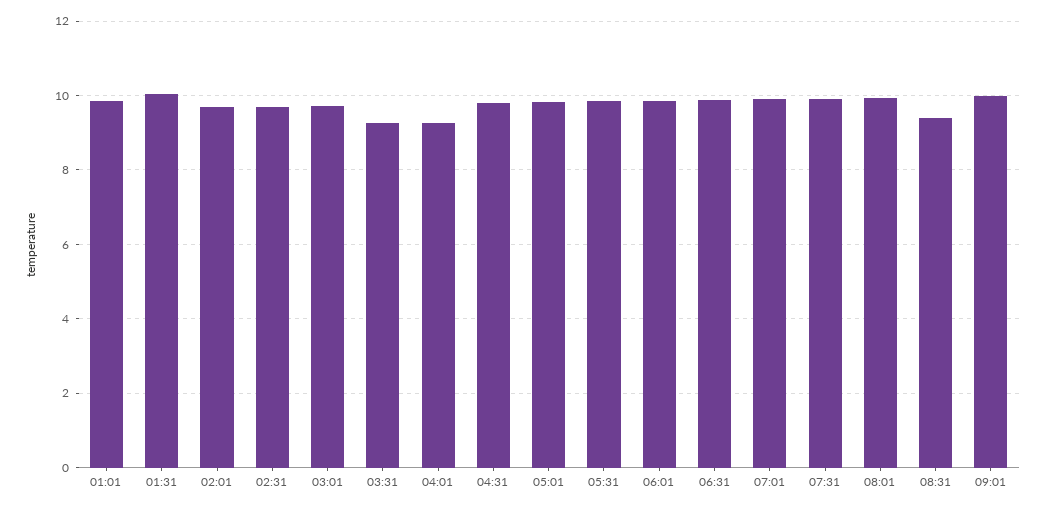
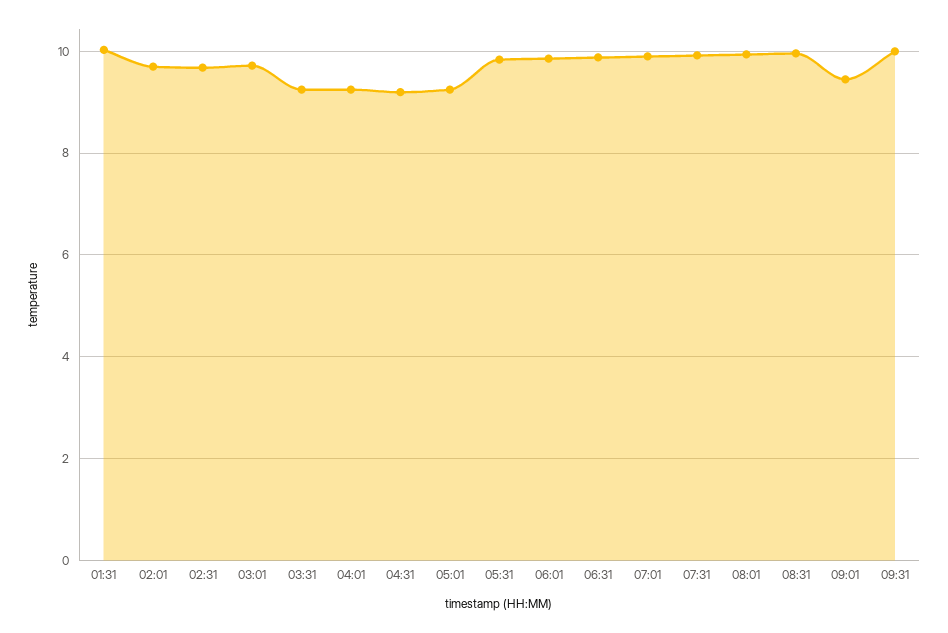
01:01: 9.8 -> none
04:31: 9.8 -> 9.2
05:01: 9.8 -> 9.2
08:31: 9.4 -> 10
09:01: 10 -> 9.4
09:31: none -> 10

